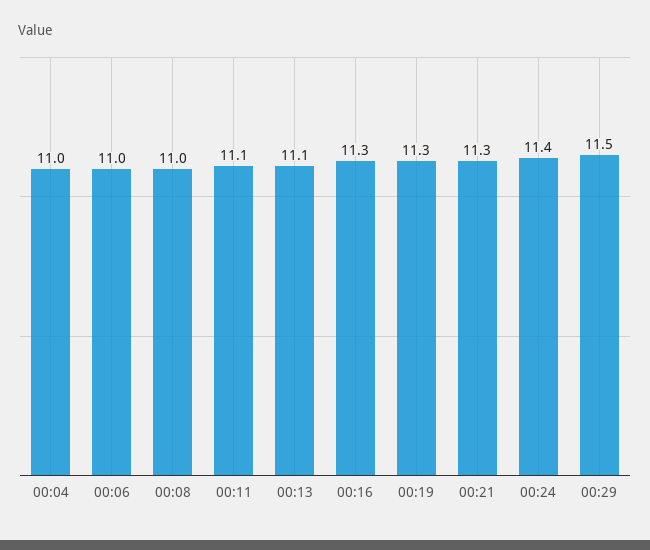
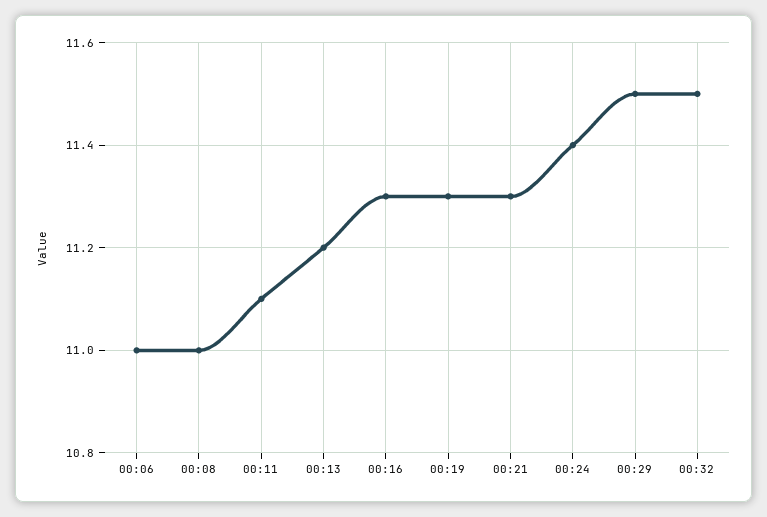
00:04: 11 -> none
00:13: 11.1 -> 11.2
00:32: none -> 11.5

